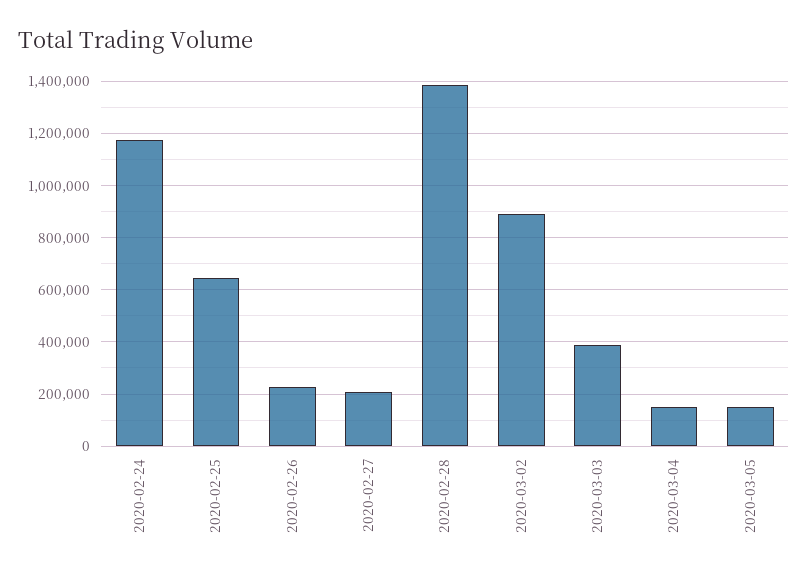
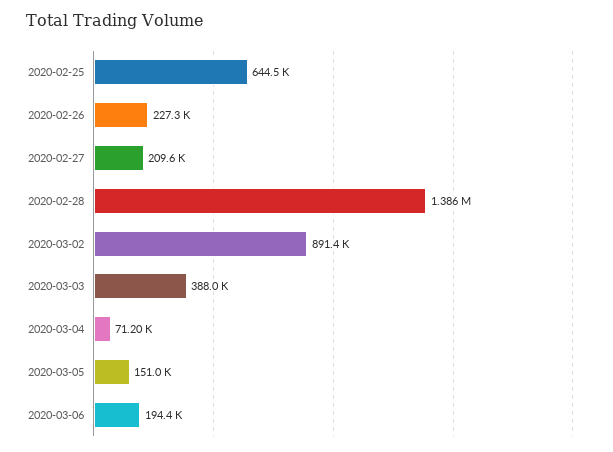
2020-02-24: 1175000 -> none
2020-03-04: 150000 -> 71200
2020-03-06: none -> 194400

